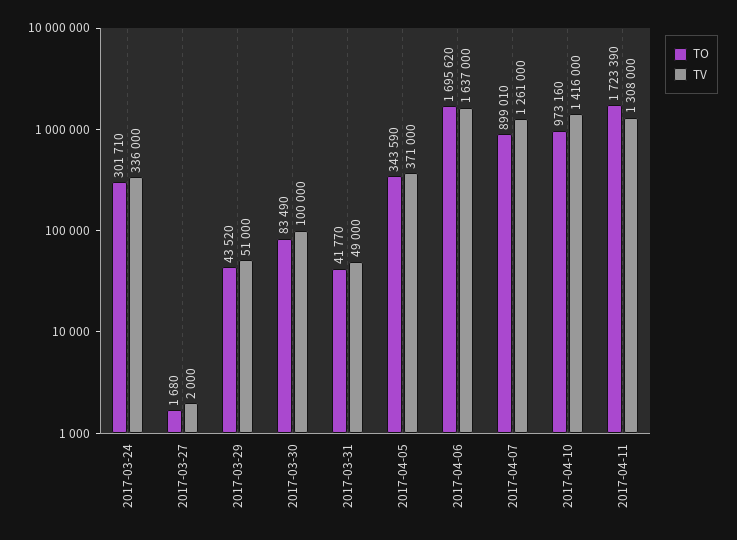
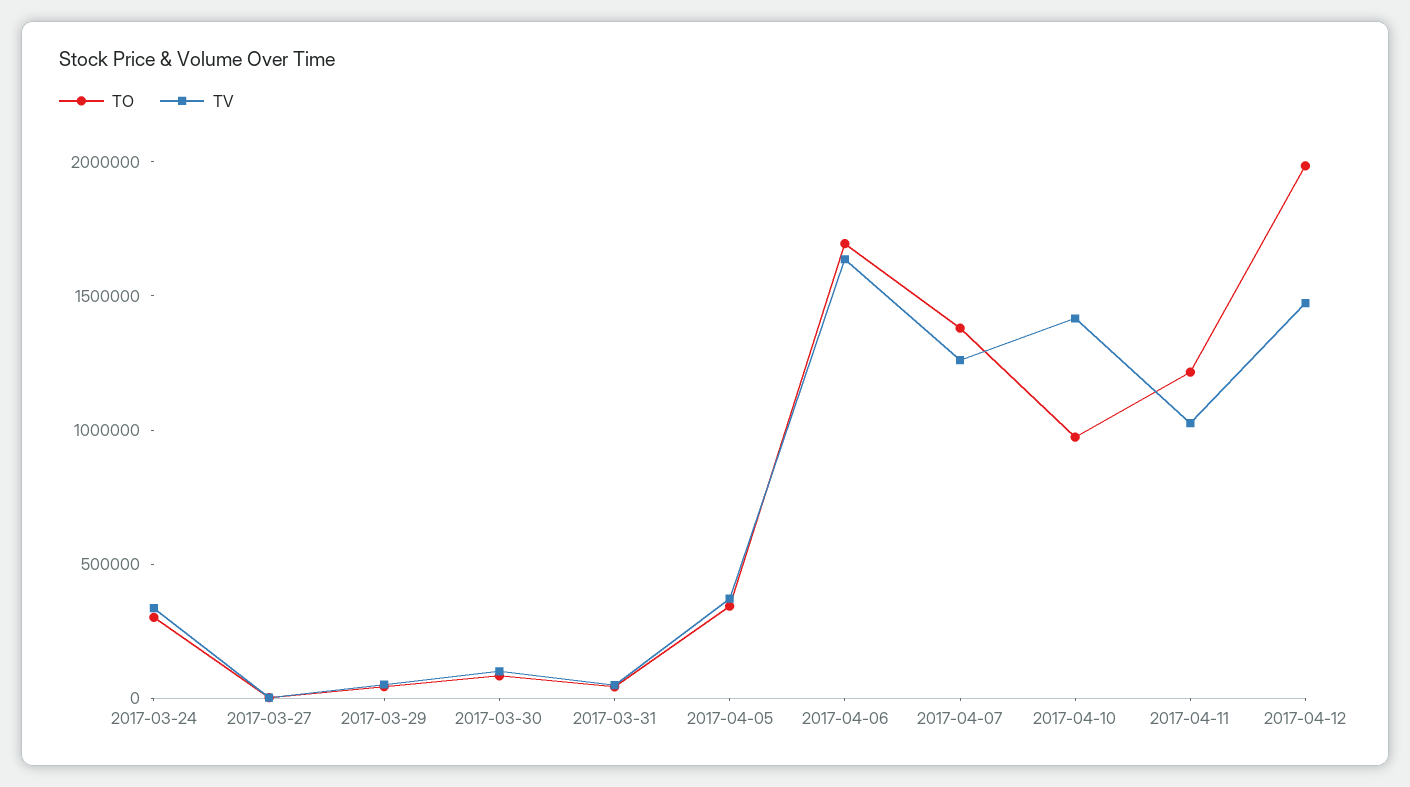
TO, 2017-04-07: 899010 -> 1400000
TO, 2017-04-11: 1723390 -> 1200000
TV, 2017-04-11: 1308000 -> 1000000
TO, 2017-04-12: none -> 2000000
TV, 2017-04-12: none -> 1500000

